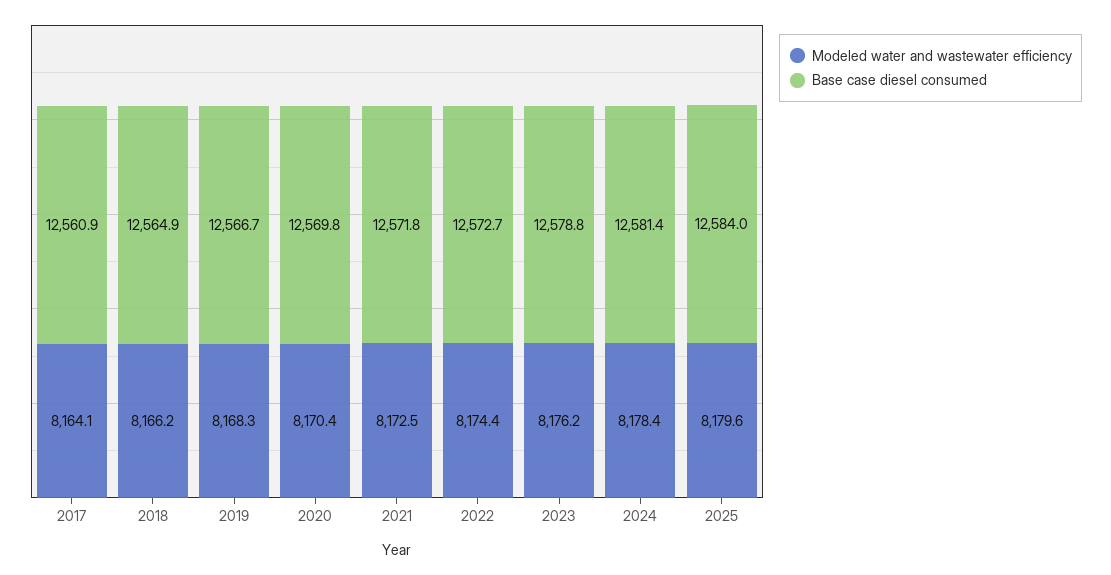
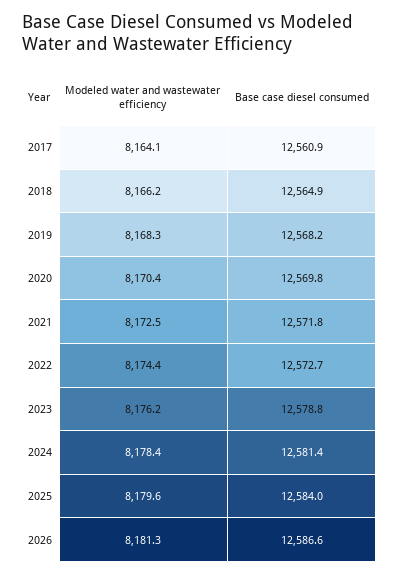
Base case diesel consumed, 2019: 12566.7 -> 12568.2
Modeled water and wastewater efficiency, 2026: none -> 8181.3
Base case diesel consumed, 2026: none -> 12586.6

